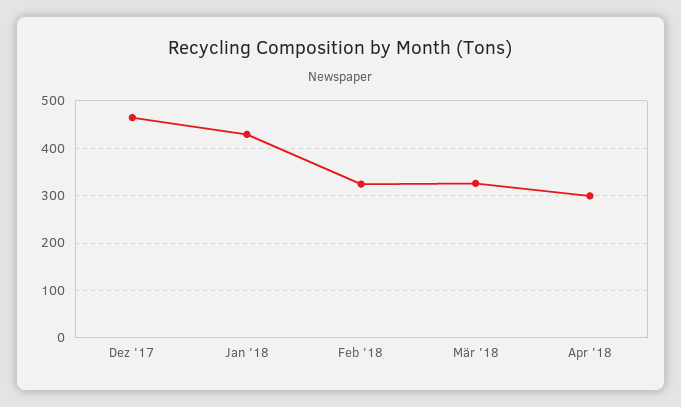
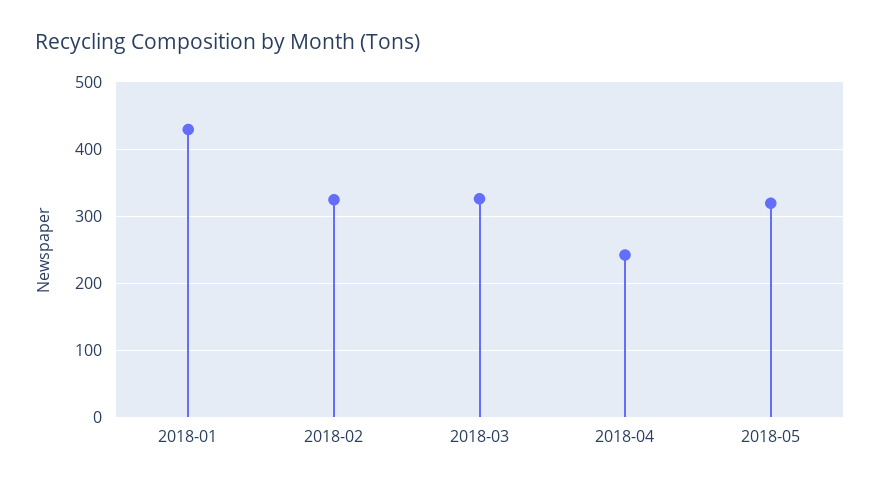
Dez '17: 460 -> none
Apr '18: 300 -> 240
2018-05: none -> 320

